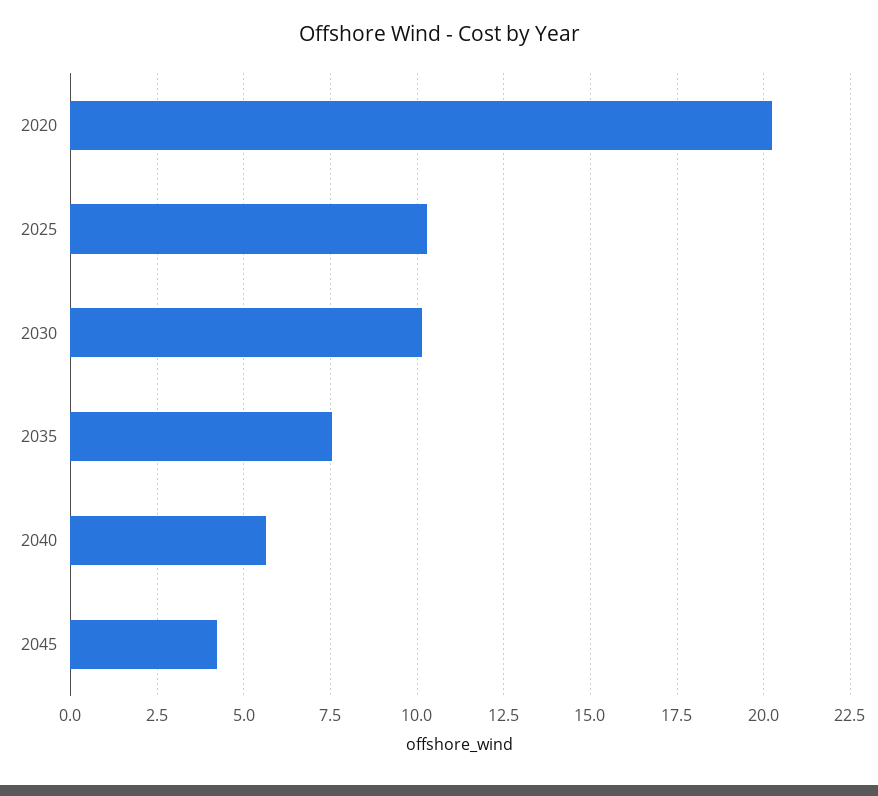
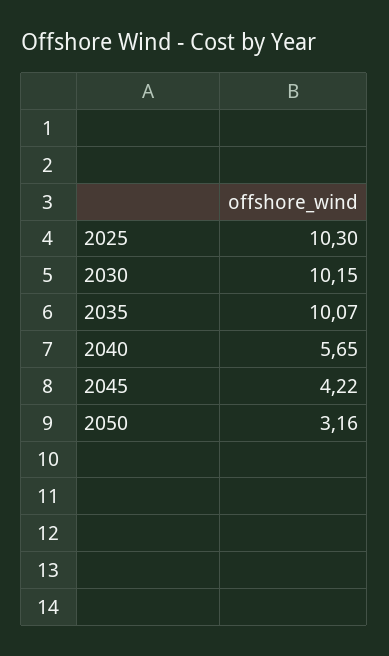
2020: 20.25 -> none
2035: 7.5 -> 10.07
2050: none -> 3.16

